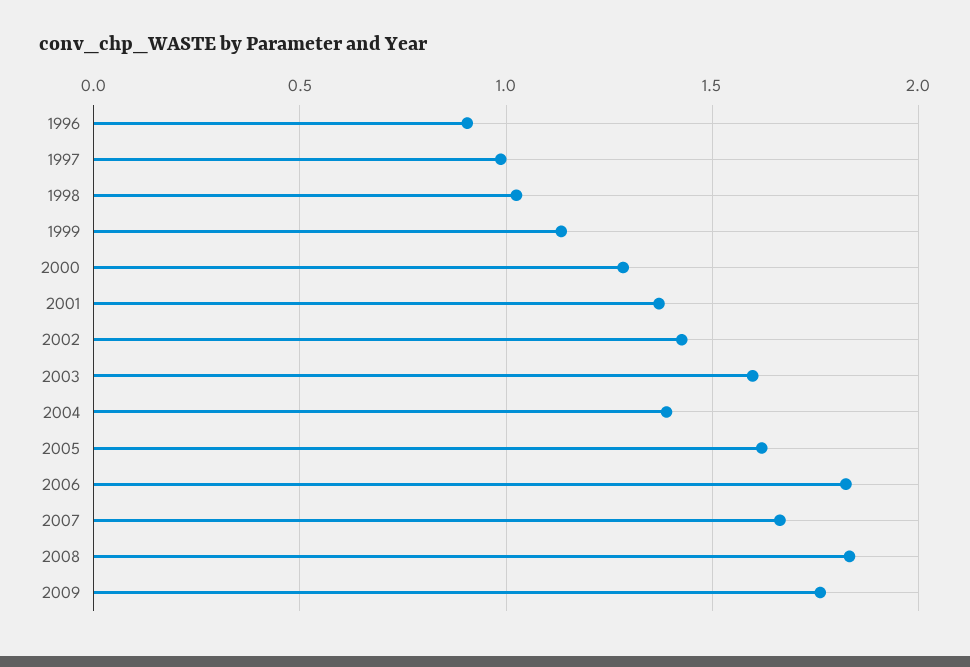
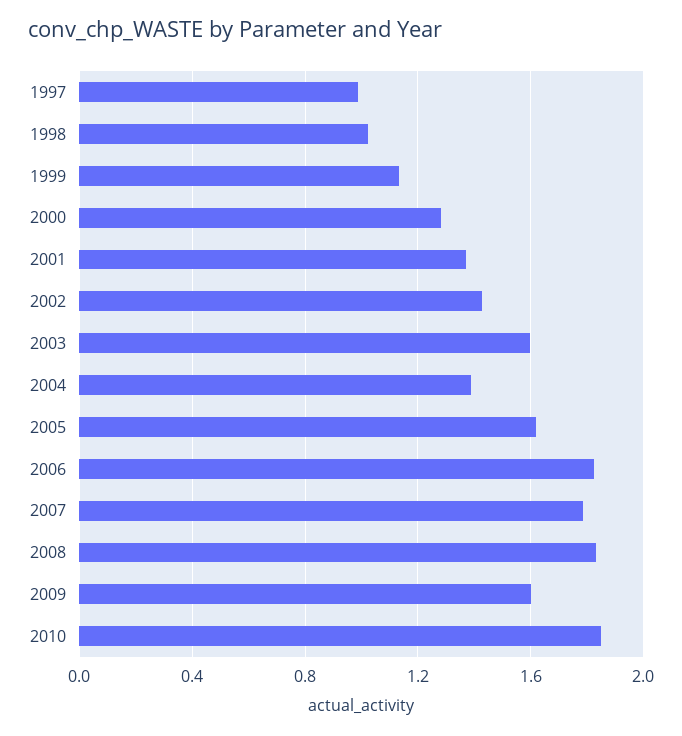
1996: 0.9 -> none
2007: 1.65 -> 1.8
2009: 1.75 -> 1.6
2010: none -> 1.85

